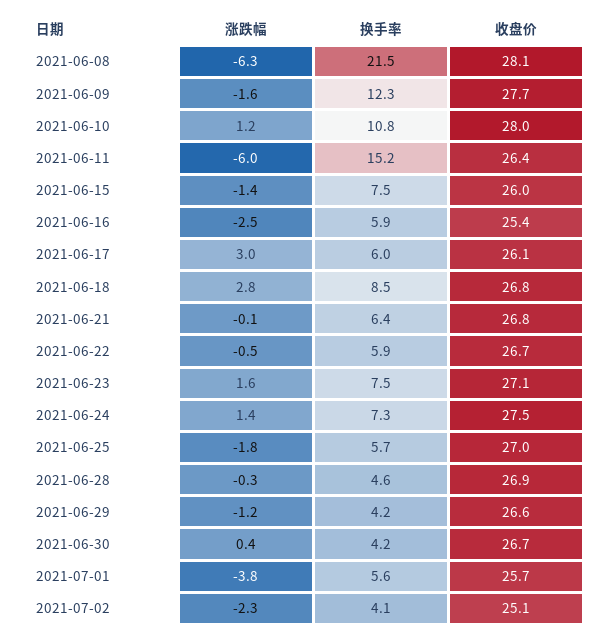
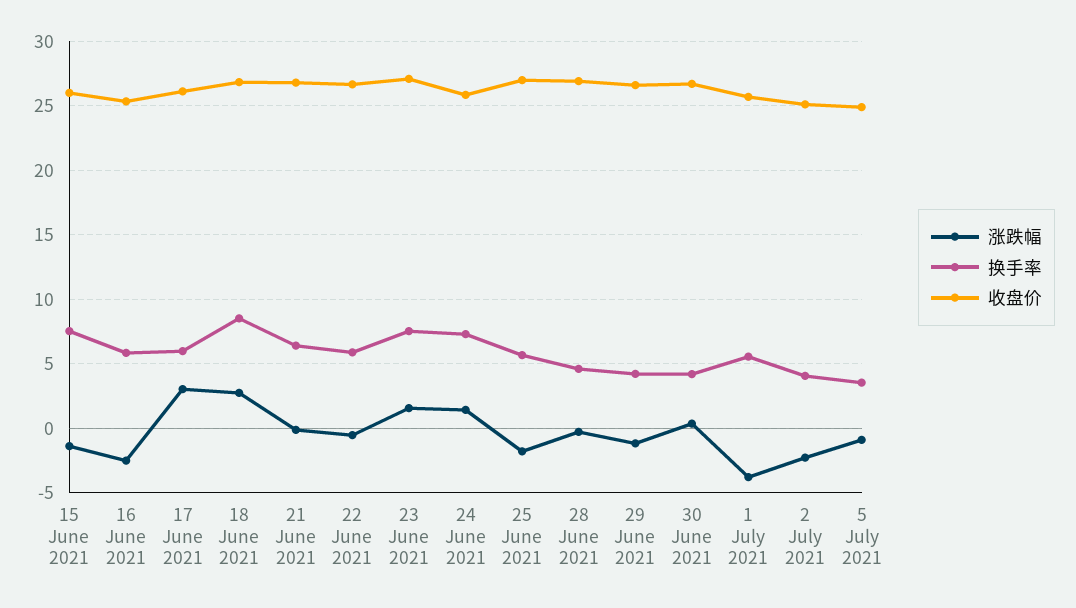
涨跌幅, 2021-06-08: -6.3 -> none
换手率, 2021-06-08: 21.5 -> none
收盘价, 2021-06-08: 28.1 -> none
涨跌幅, 2021-06-09: -1.6 -> none
换手率, 2021-06-09: 12.3 -> none
收盘价, 2021-06-09: 27.7 -> none
涨跌幅, 2021-06-10: 1.2 -> none
换手率, 2021-06-10: 10.8 -> none
收盘价, 2021-06-10: 28 -> none
涨跌幅, 2021-06-11: -6 -> none
换手率, 2021-06-11: 15.2 -> none
收盘价, 2021-06-11: 26.4 -> none
收盘价, 2021-06-24: 27.5 -> 26
涨跌幅, 5 July 2021: none -> -1
换手率, 5 July 2021: none -> 3.5
收盘价, 5 July 2021: none -> 25

